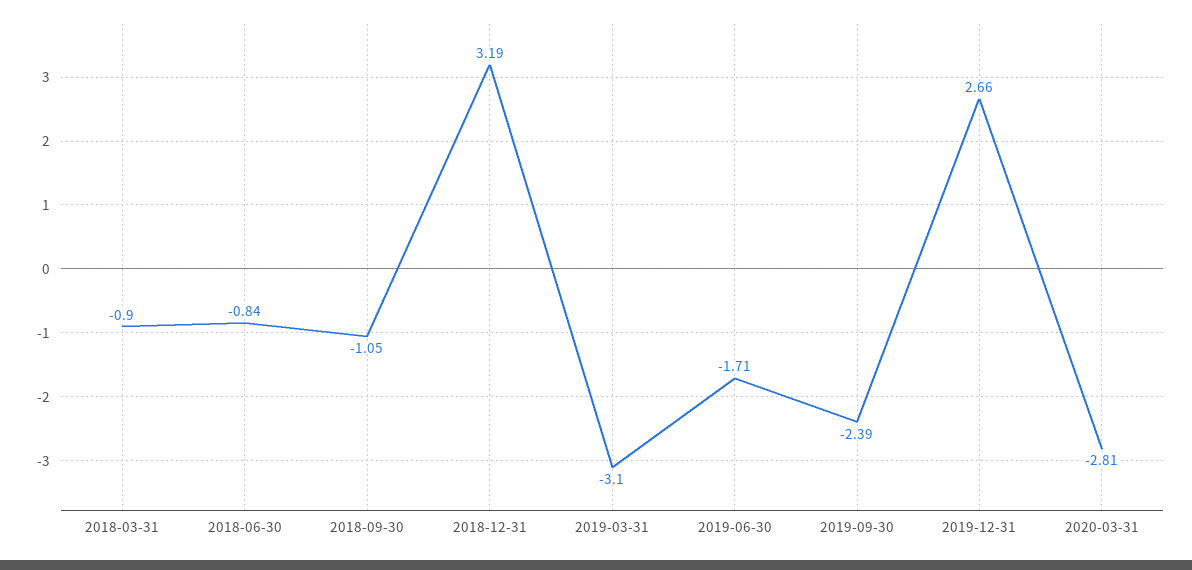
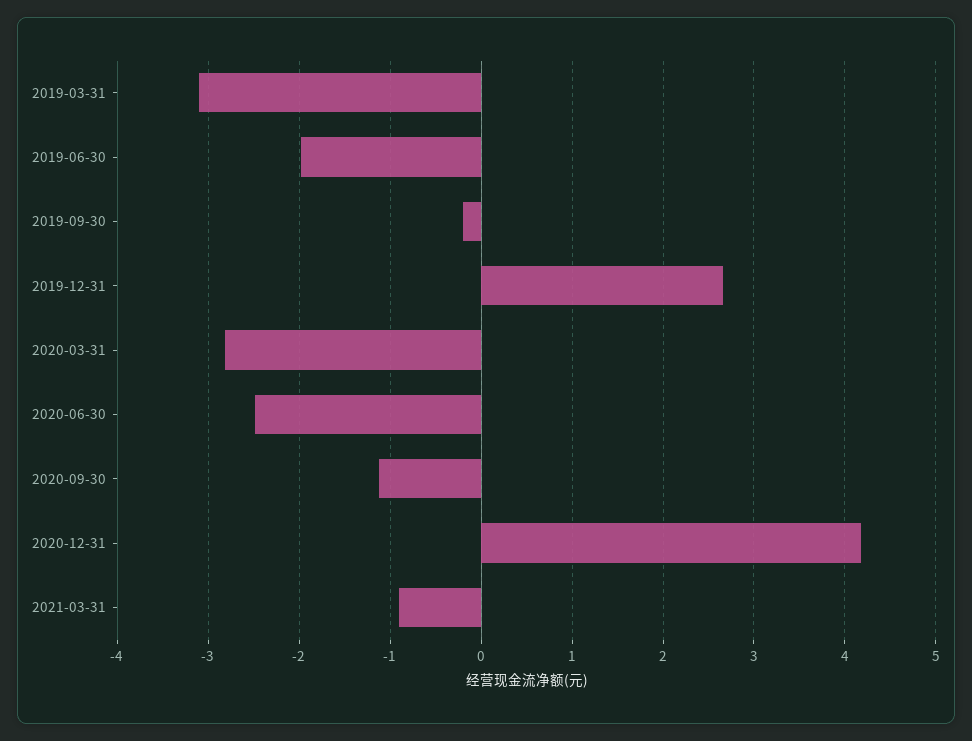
2018-03-31: -0.9 -> none
2018-06-30: -0.84 -> none
2018-09-30: -1.05 -> none
2018-12-31: 3.19 -> none
2019-06-30: -1.71 -> -2
2019-09-30: -2.39 -> -0.2
2020-06-30: none -> -2.5
2020-09-30: none -> -1.1
2020-12-31: none -> 4.2
2021-03-31: none -> -0.9

